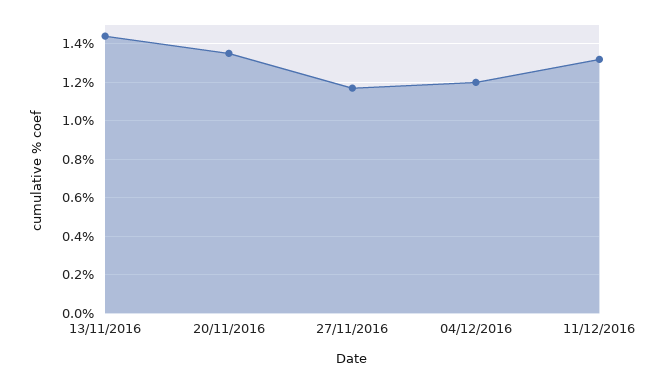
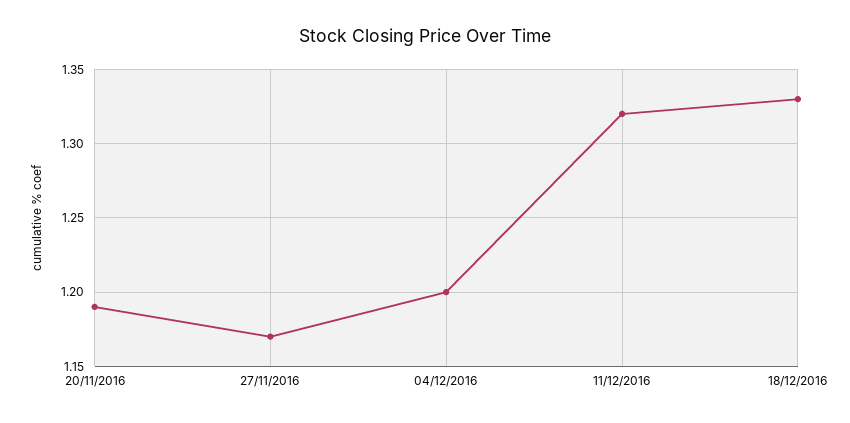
13/11/2016: 1.45 -> none
20/11/2016: 1.35 -> 1.19
18/12/2016: none -> 1.33

